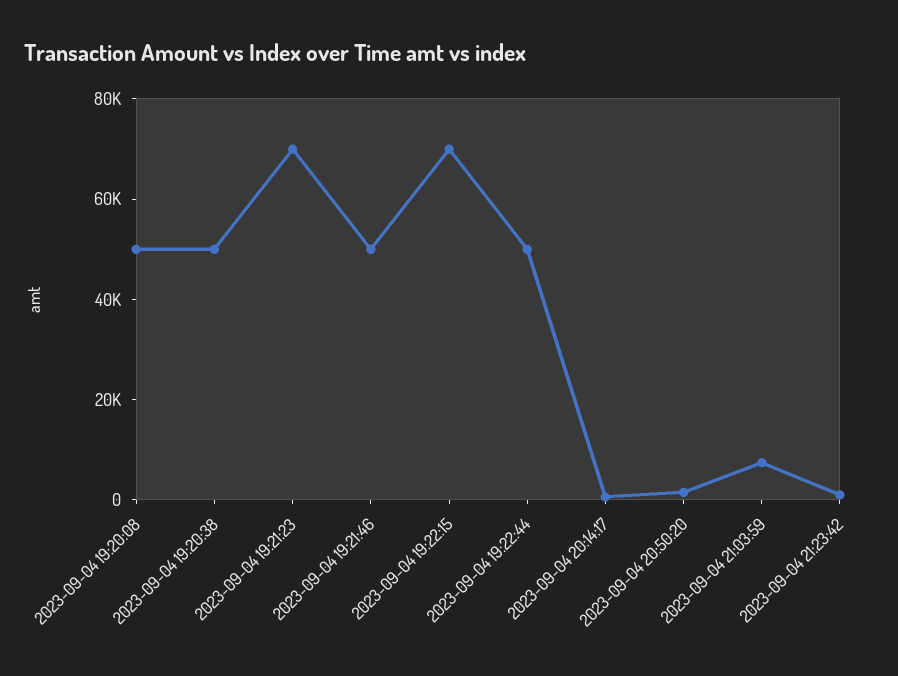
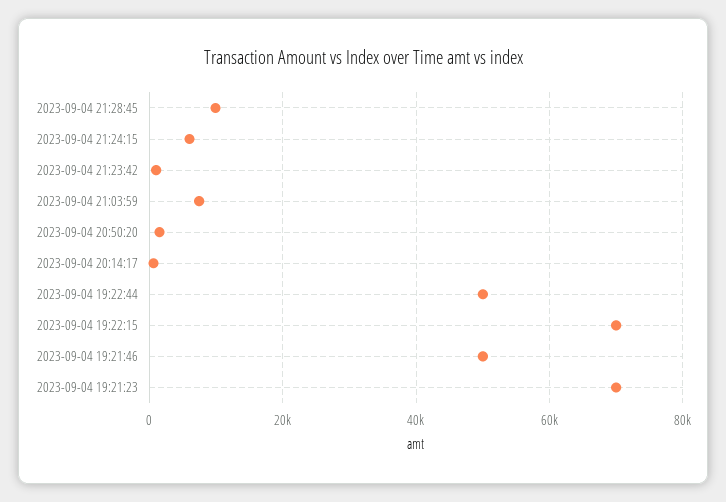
2023-09-04 19:20:08: 50000 -> none
2023-09-04 19:20:38: 50000 -> none
2023-09-04 21:28:45: none -> 10000
2023-09-04 21:24:15: none -> 6000

